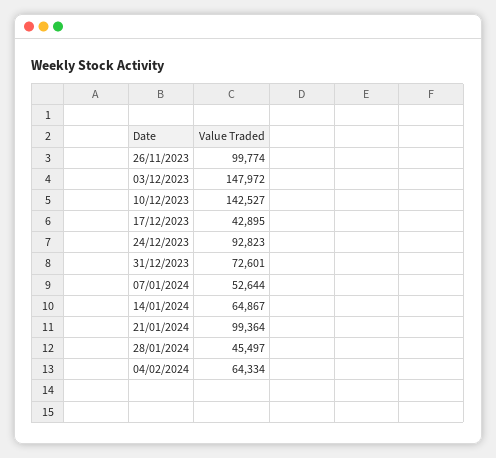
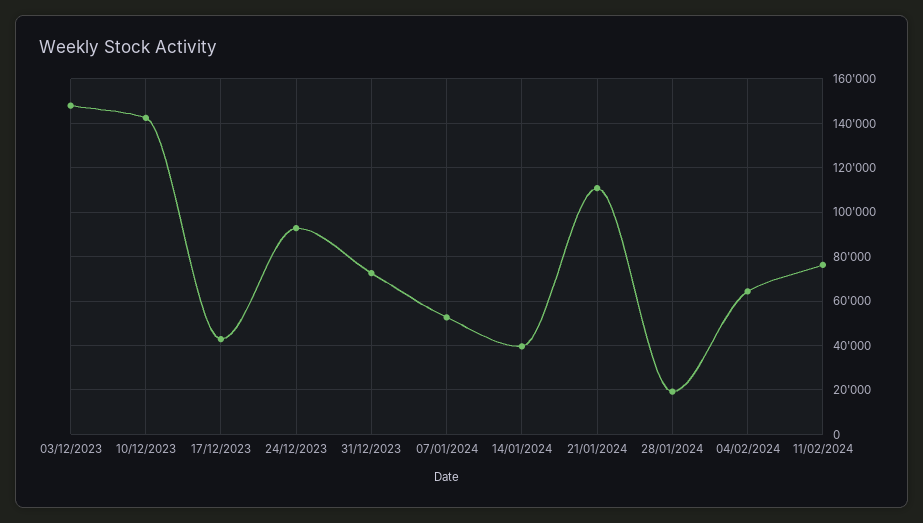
26/11/2023: 99774 -> none
14/01/2024: 64867 -> 40000
21/01/2024: 99364 -> 110000
28/01/2024: 45497 -> 20000
11/02/2024: none -> 75000

